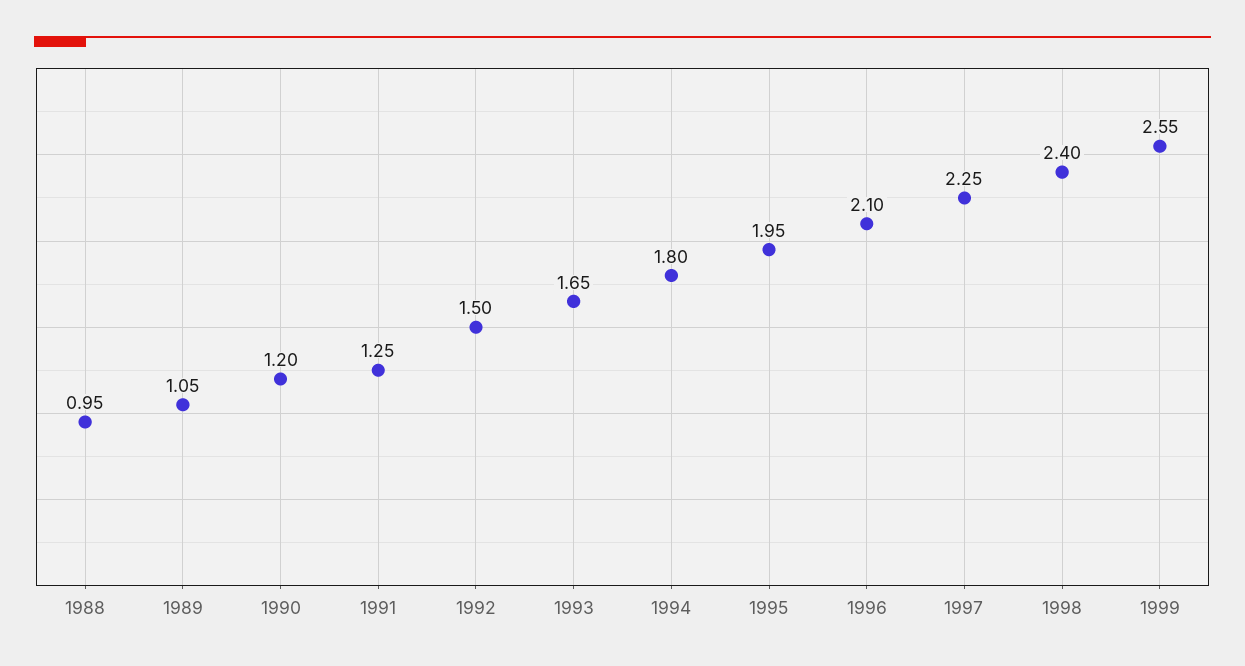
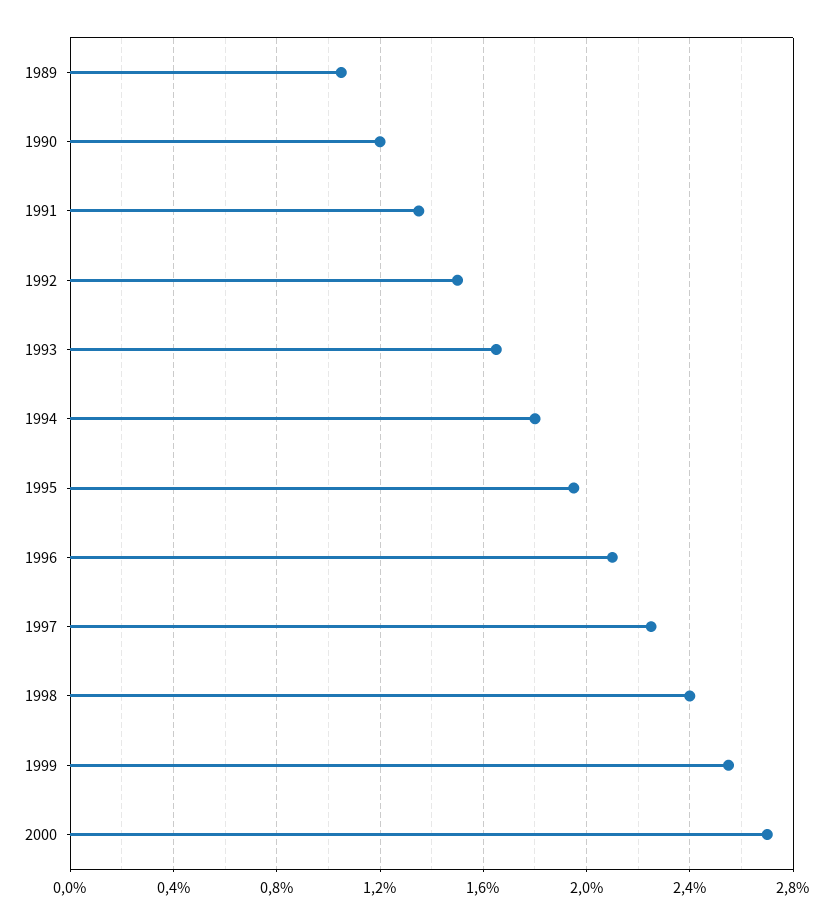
1988: 0.95 -> none
1991: 1.25 -> 1.35
2000: none -> 2.7

